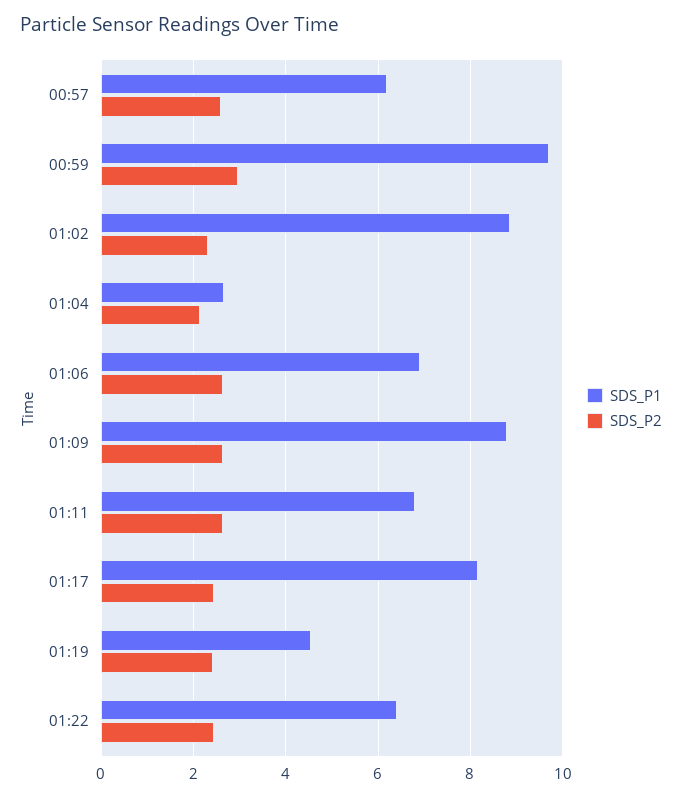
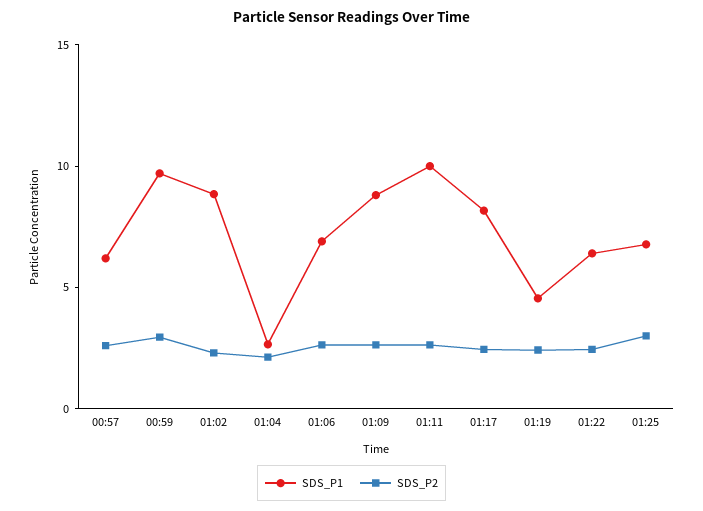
SDS_P1, 01:11: 6.8 -> 10
SDS_P1, 01:25: none -> 7
SDS_P2, 01:25: none -> 3

